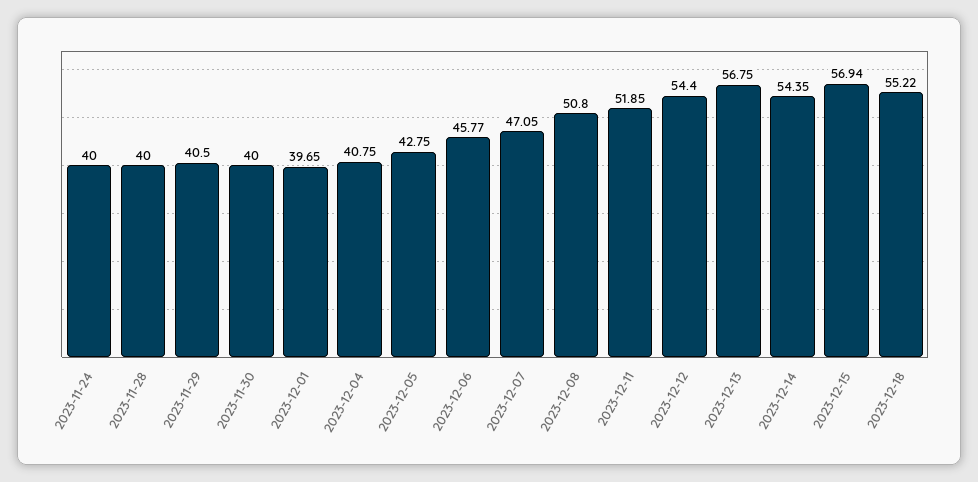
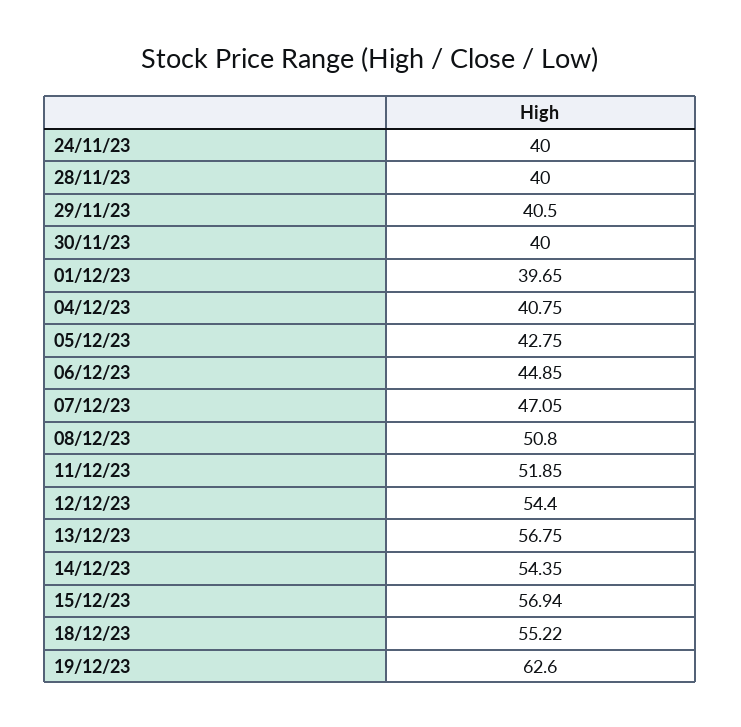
2023-12-06: 45.77 -> 44.85
19/12/23: none -> 62.6

